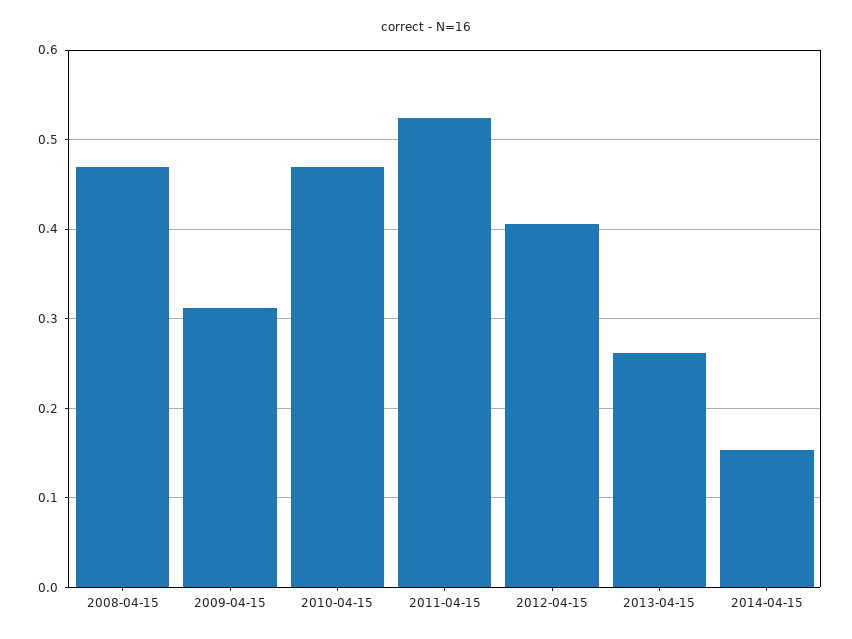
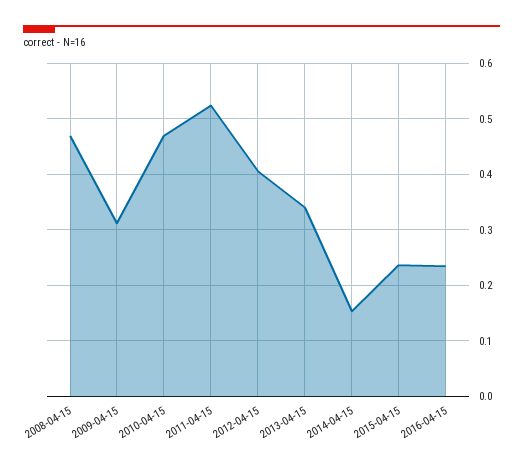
2013-04-15: 0.26 -> 0.34
2015-04-15: none -> 0.24
2016-04-15: none -> 0.24

